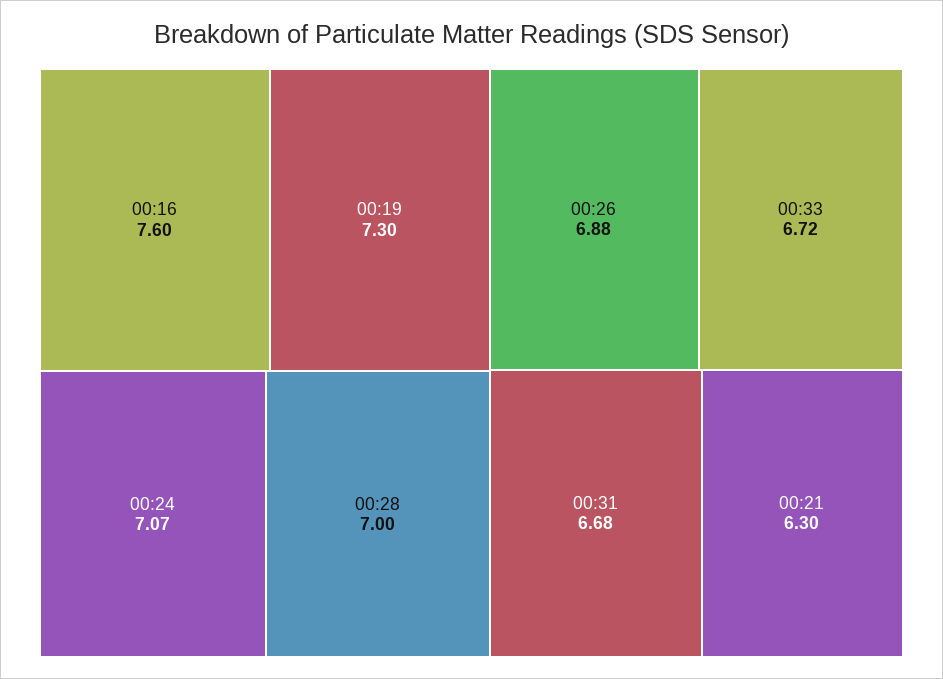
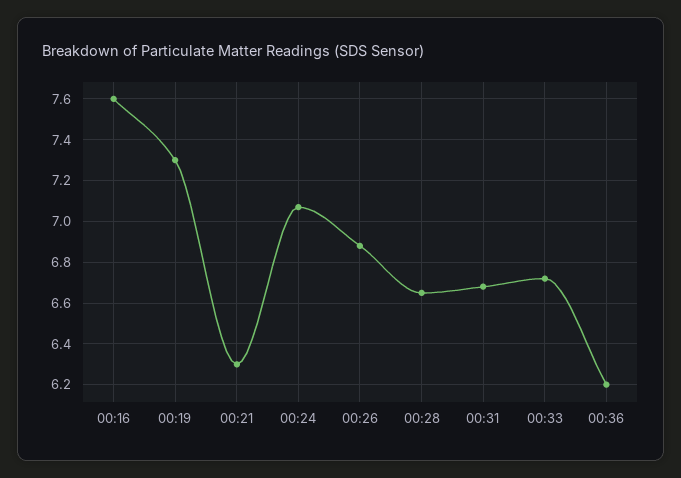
00:28: 7 -> 6.65
00:36: none -> 6.2

